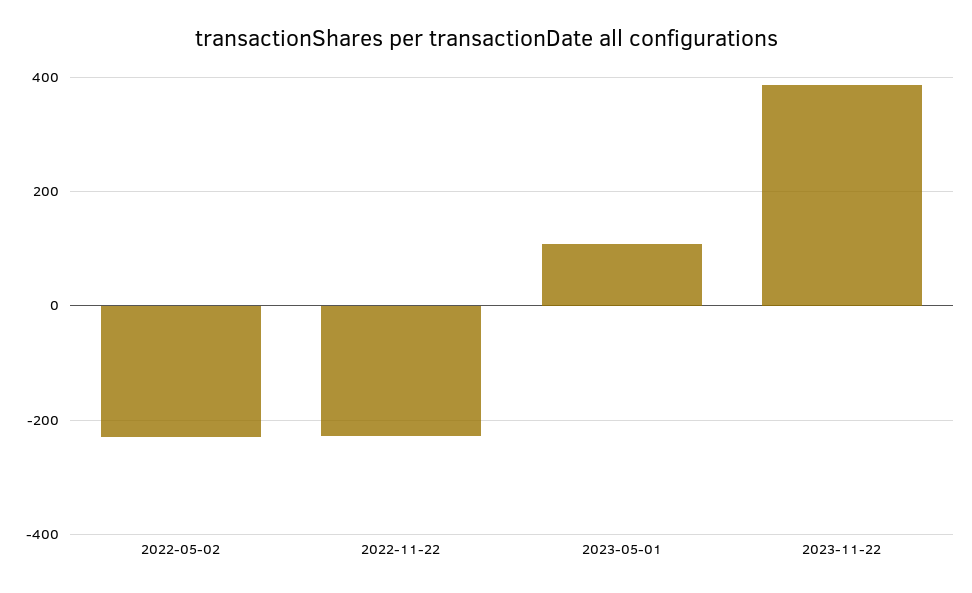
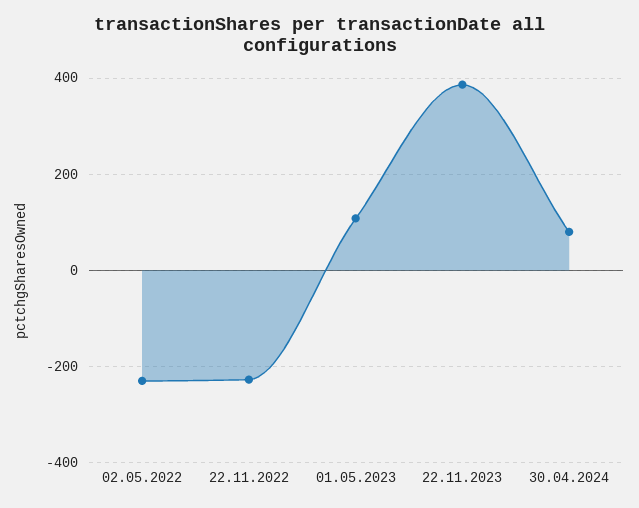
30.04.2024: none -> 80

